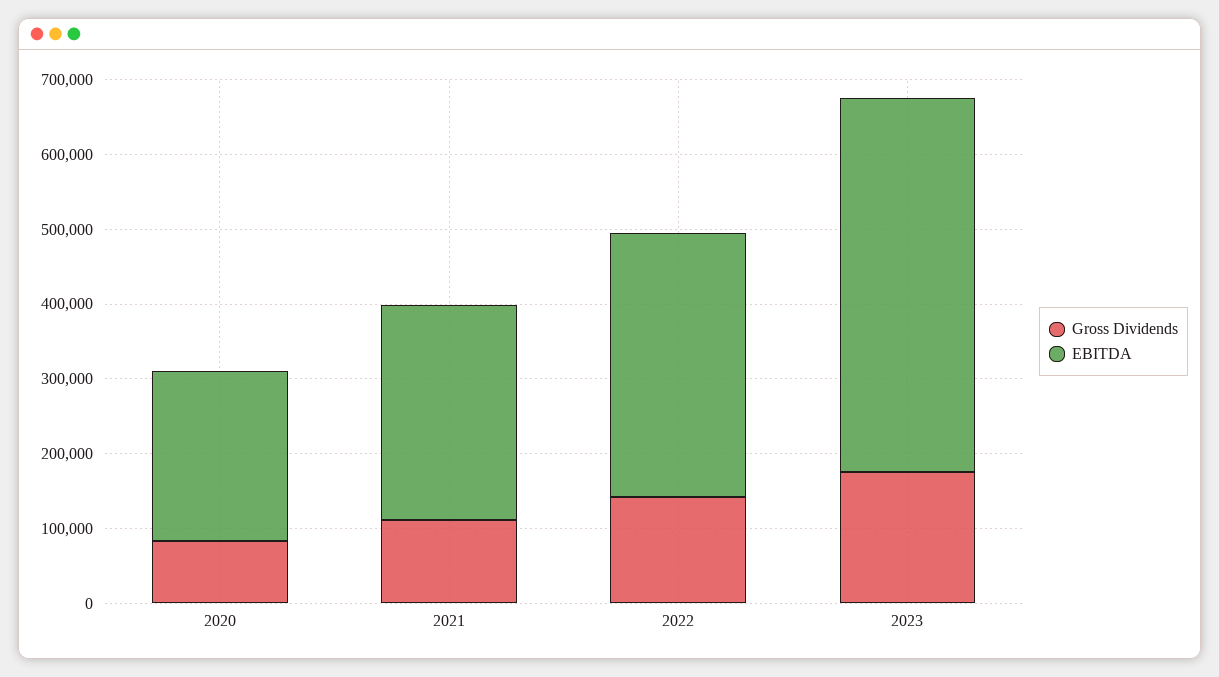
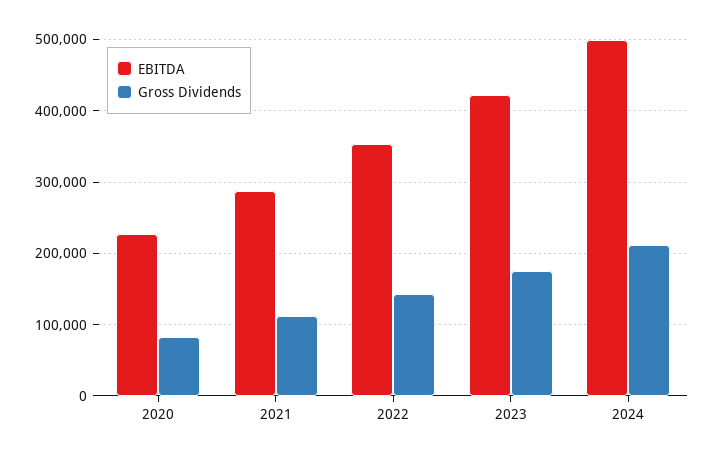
EBITDA, 2023: 500000 -> 420000
EBITDA, 2024: none -> 500000
Gross Dividends, 2024: none -> 210000

